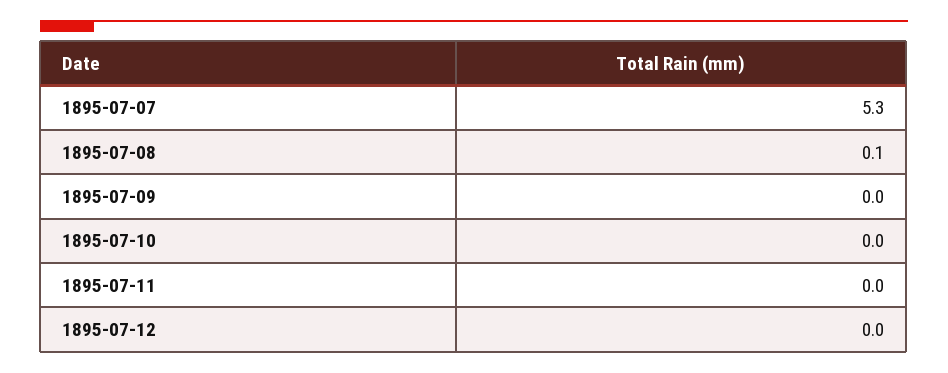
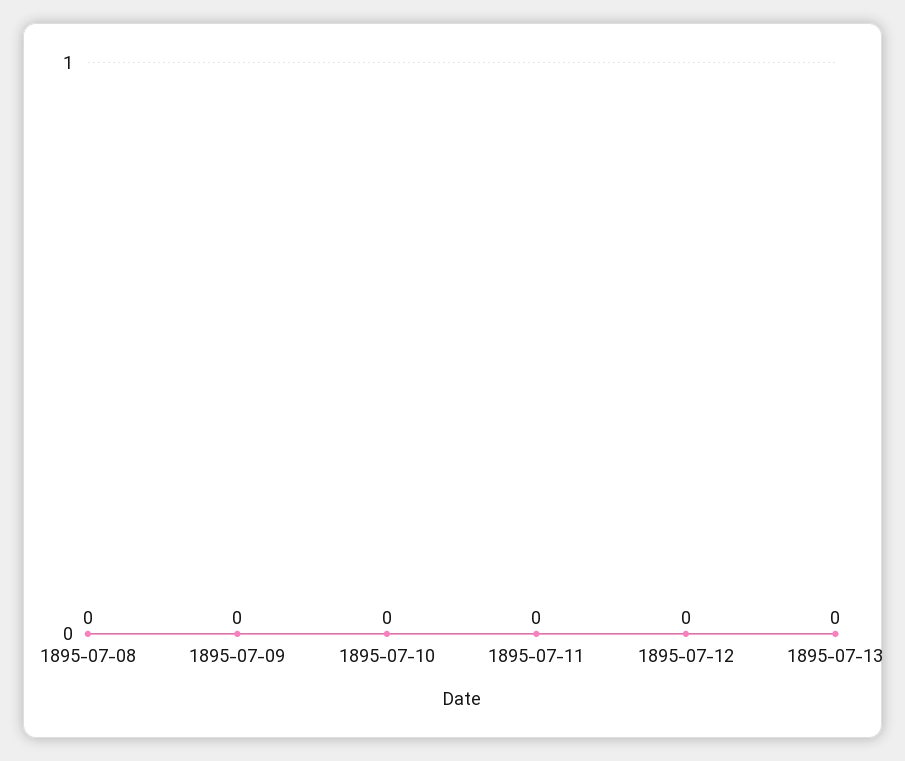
1895-07-07: 5.3 -> none
1895-07-08: 0.1 -> 0
1895-07-13: none -> 0

